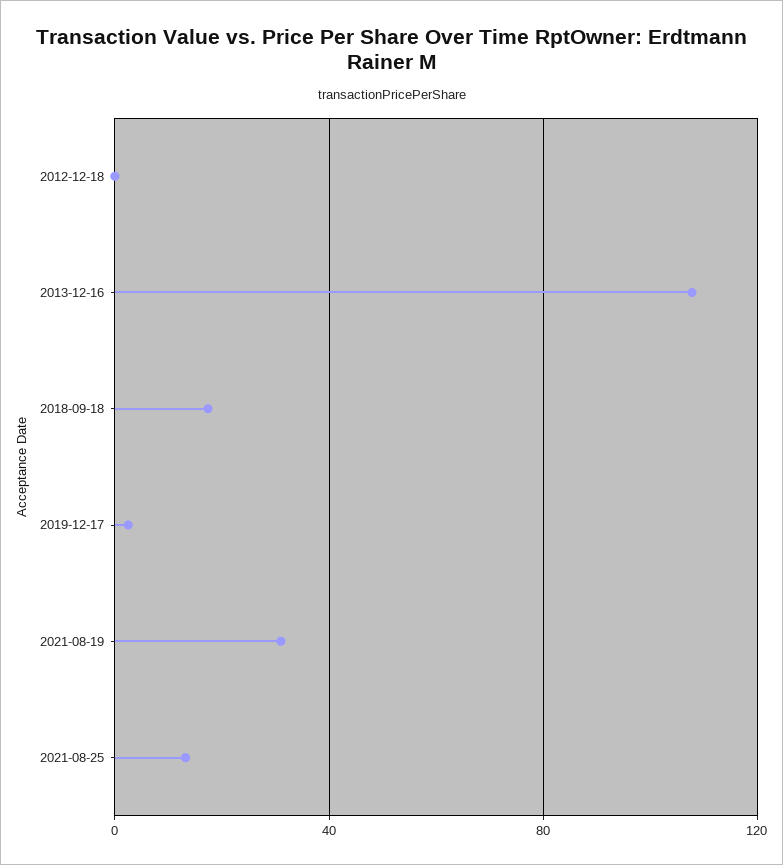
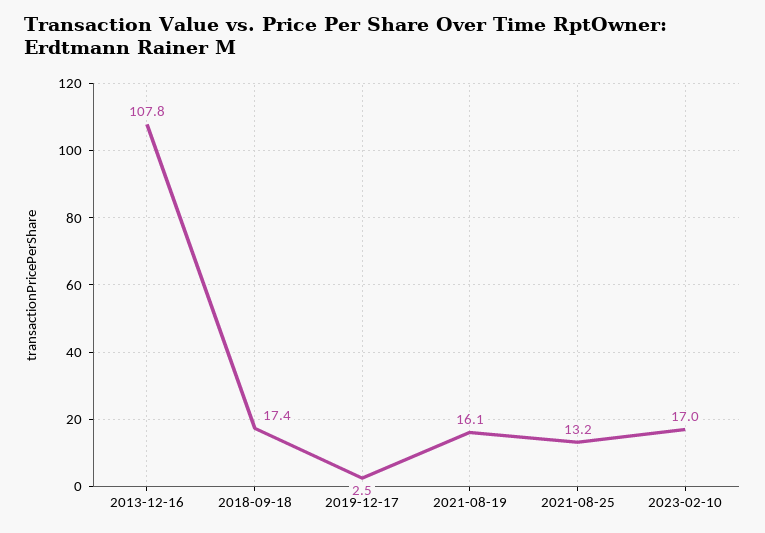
2012-12-18: 0 -> none
2021-08-19: 30 -> 16.1
2023-02-10: none -> 17

